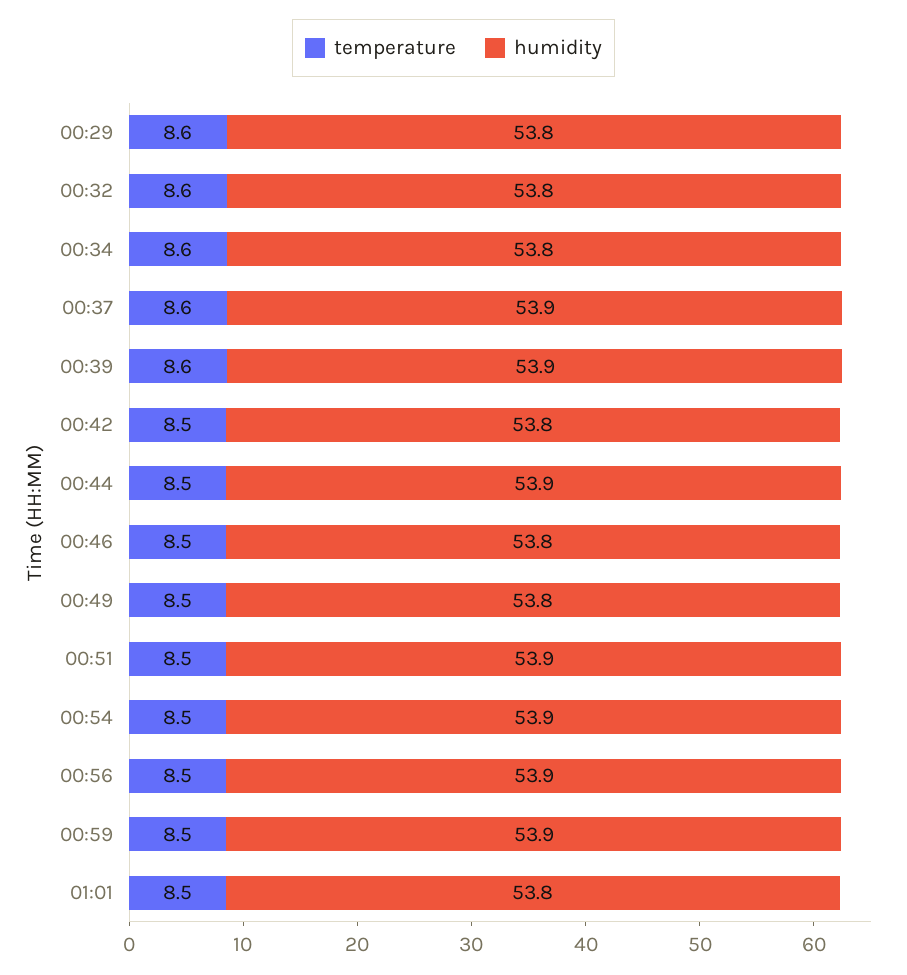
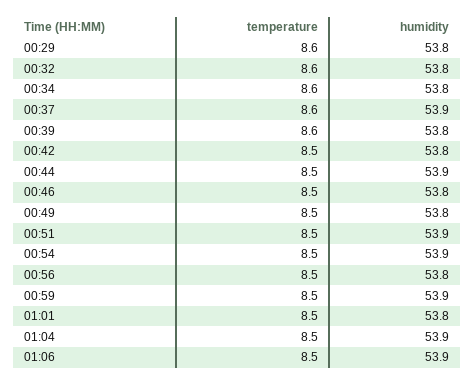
humidity, 00:39: 53.9 -> 53.8
humidity, 00:56: 53.9 -> 53.8
temperature, 01:04: none -> 8.5
humidity, 01:04: none -> 53.9
temperature, 01:06: none -> 8.5
humidity, 01:06: none -> 53.9

